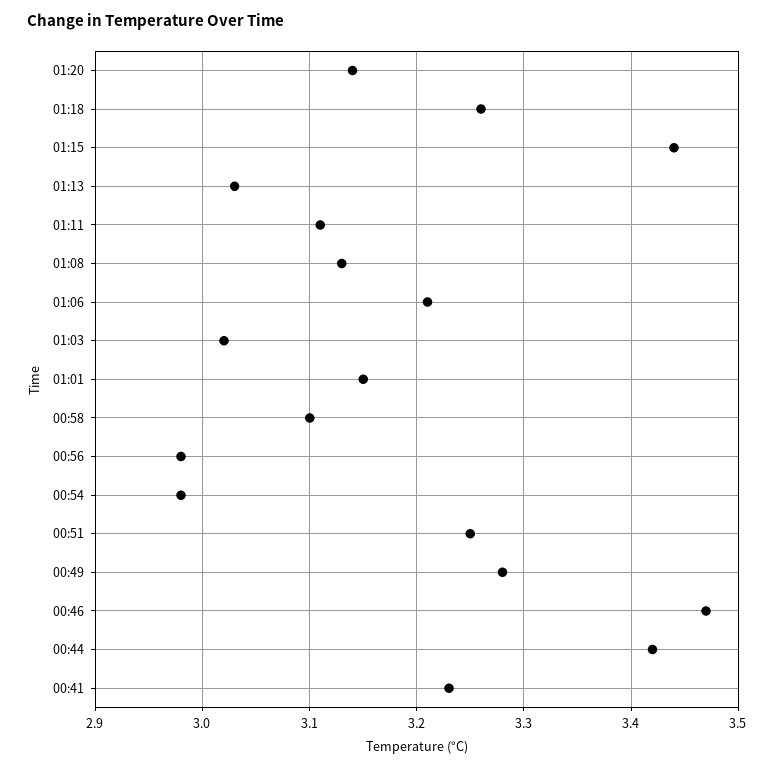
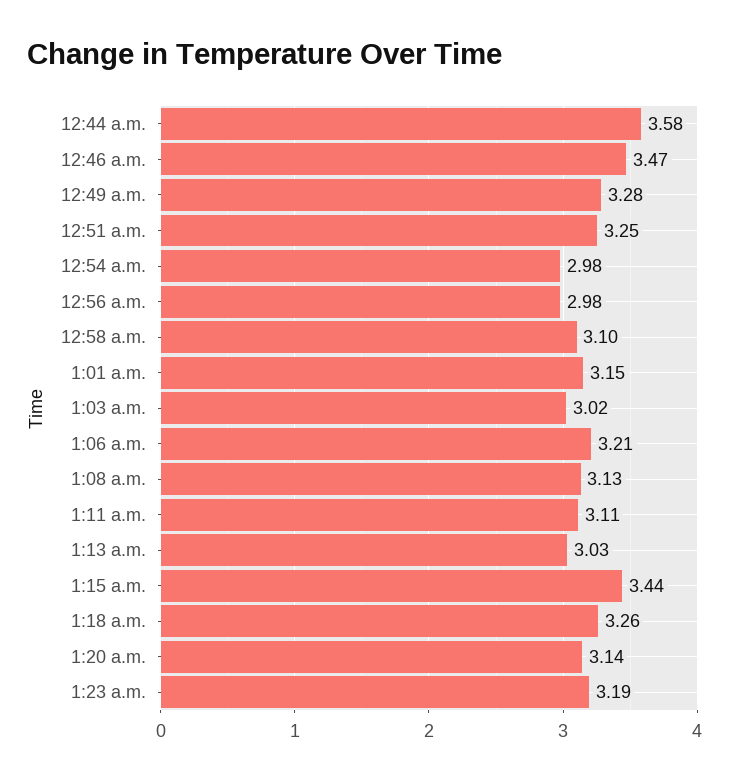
00:44: 3.42 -> 3.58
00:41: 3.23 -> none
1:23 a.m.: none -> 3.19

